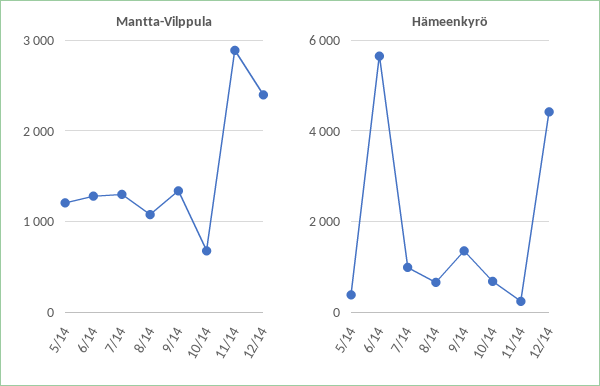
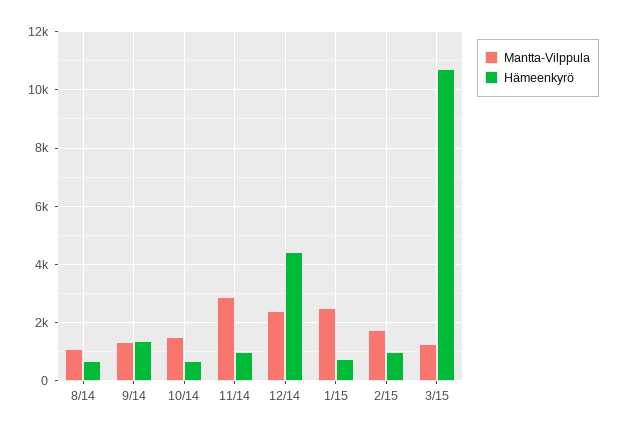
Mantta-Vilppula, 5/14: 1200 -> none
Mantta-Vilppula, 6/14: 1300 -> none
Mantta-Vilppula, 7/14: 1300 -> none
Mantta-Vilppula, 10/14: 700 -> 1500
Hämeenkyrö, 5/14: 400 -> none
Hämeenkyrö, 6/14: 5600 -> none
Hämeenkyrö, 7/14: 1000 -> none
Hämeenkyrö, 11/14: 200 -> 1000
Mantta-Vilppula, 1/15: none -> 2500
Hämeenkyrö, 1/15: none -> 750
Mantta-Vilppula, 2/15: none -> 1750
Hämeenkyrö, 2/15: none -> 1000
Mantta-Vilppula, 3/15: none -> 1250
Hämeenkyrö, 3/15: none -> 10750

